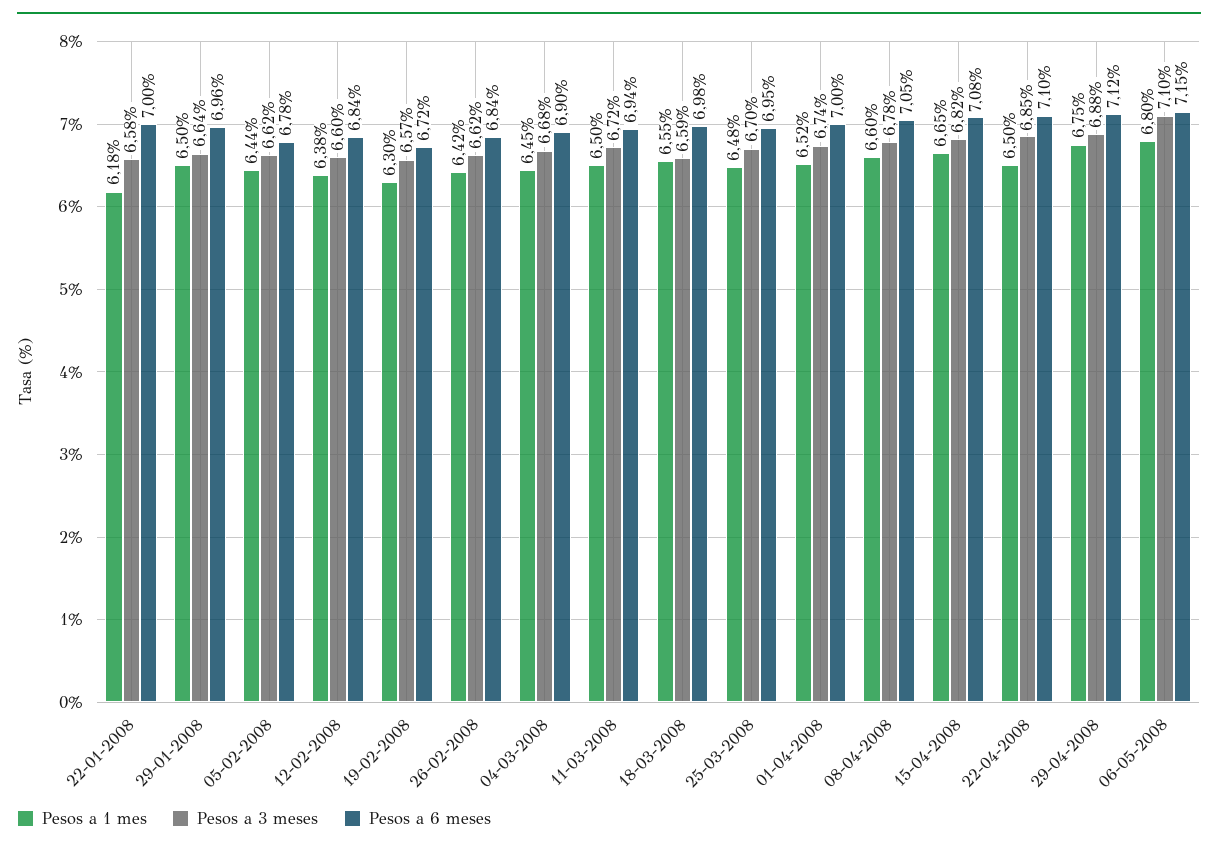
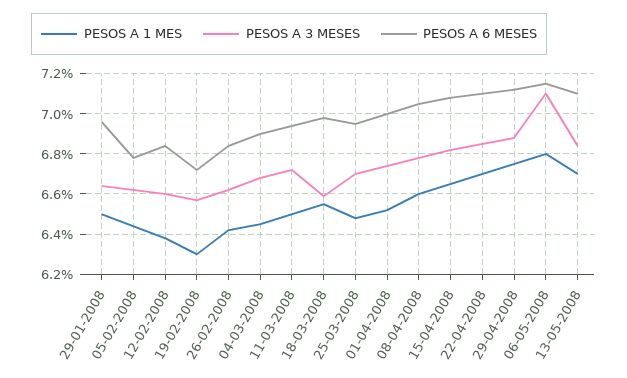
Pesos a 1 mes, 22-01-2008: 6.18 -> none
Pesos a 3 meses, 22-01-2008: 6.58 -> none
Pesos a 6 meses, 22-01-2008: 7 -> none
Pesos a 1 mes, 22-04-2008: 6.5 -> 6.7
Pesos a 1 mes, 13-05-2008: none -> 6.7
Pesos a 3 meses, 13-05-2008: none -> 6.85
Pesos a 6 meses, 13-05-2008: none -> 7.1

